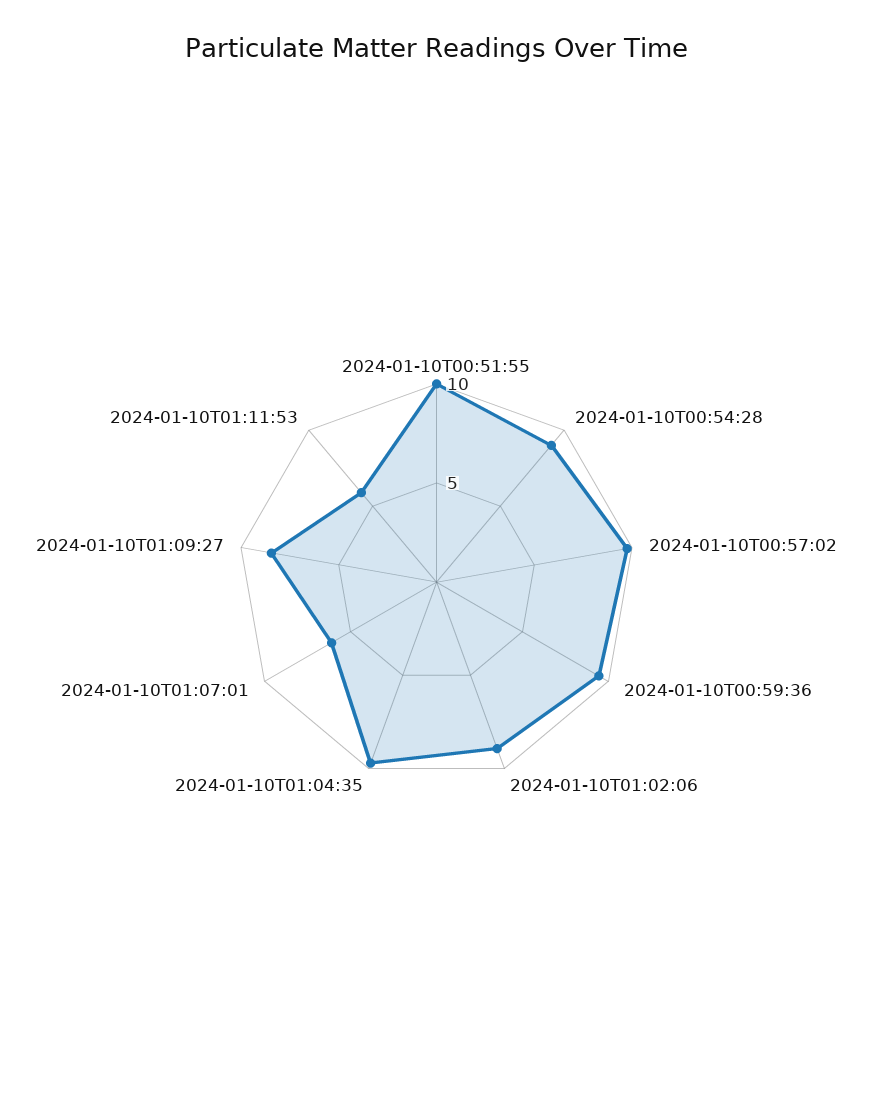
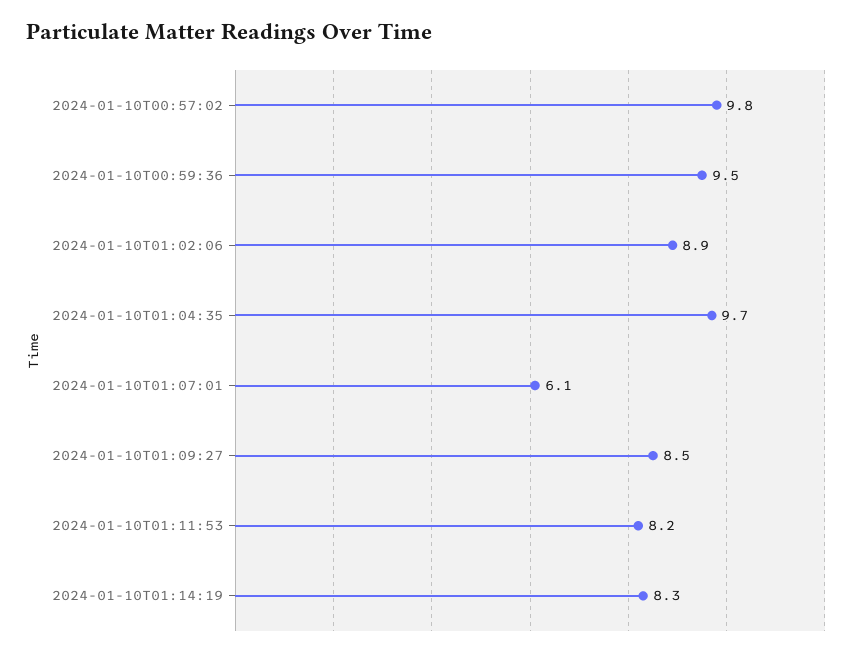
2024-01-10T00:51:55: 10 -> none
2024-01-10T00:54:28: 9 -> none
2024-01-10T01:11:53: 6 -> 8.2
2024-01-10T01:14:19: none -> 8.3

